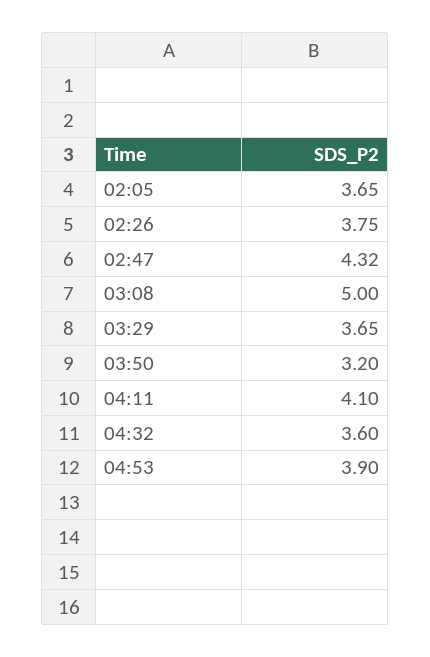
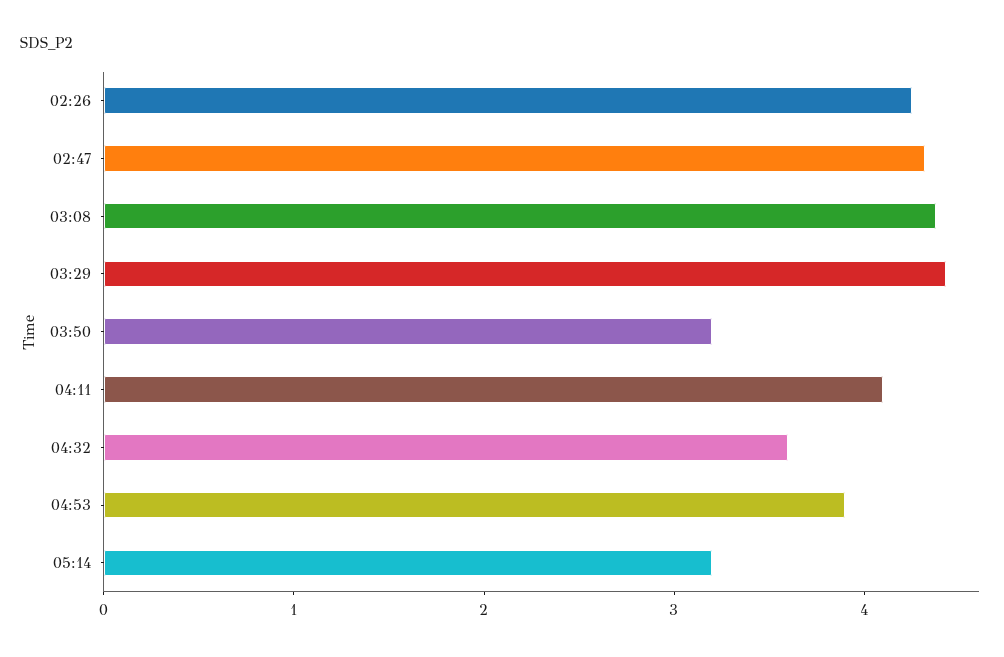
02:05: 3.65 -> none
02:26: 3.75 -> 4.2
03:08: 5 -> 4.4
03:29: 3.65 -> 4.4
05:14: none -> 3.2

